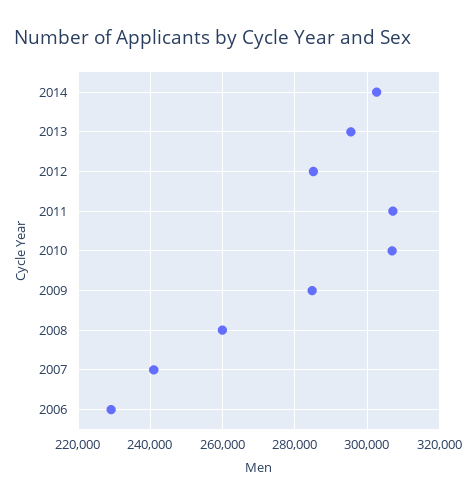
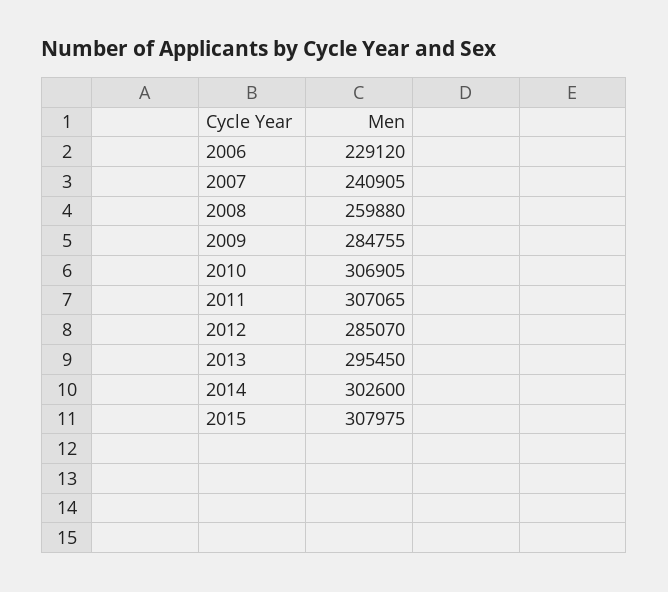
2015: none -> 307975

